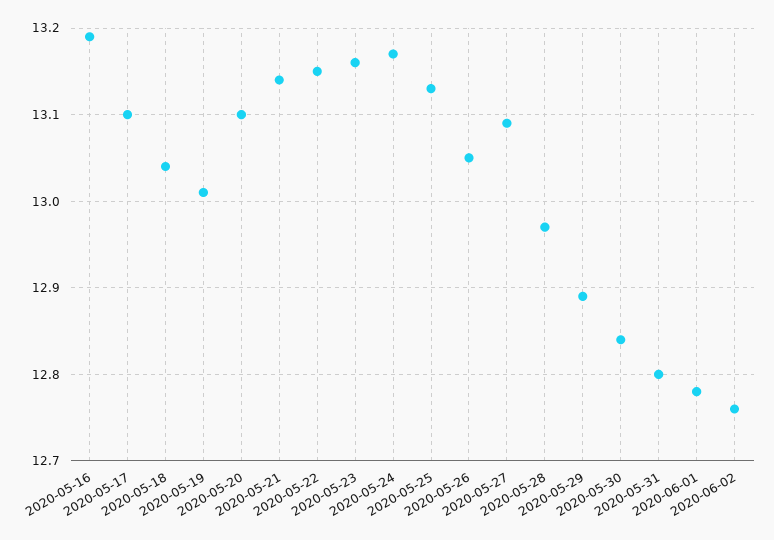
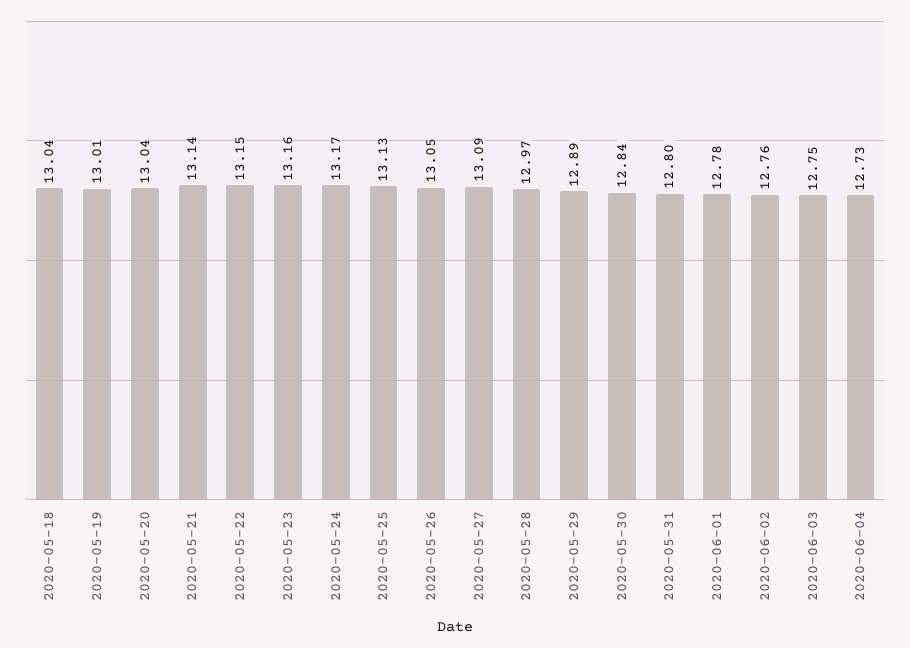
2020-05-16: 13.19 -> none
2020-05-17: 13.1 -> none
2020-05-20: 13.1 -> 13.04
2020-06-03: none -> 12.75
2020-06-04: none -> 12.73

